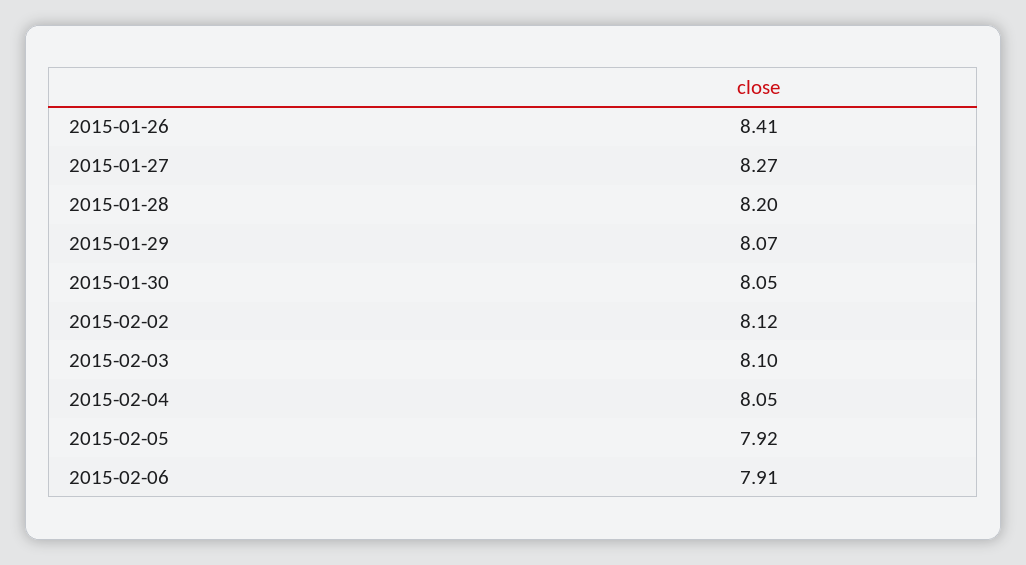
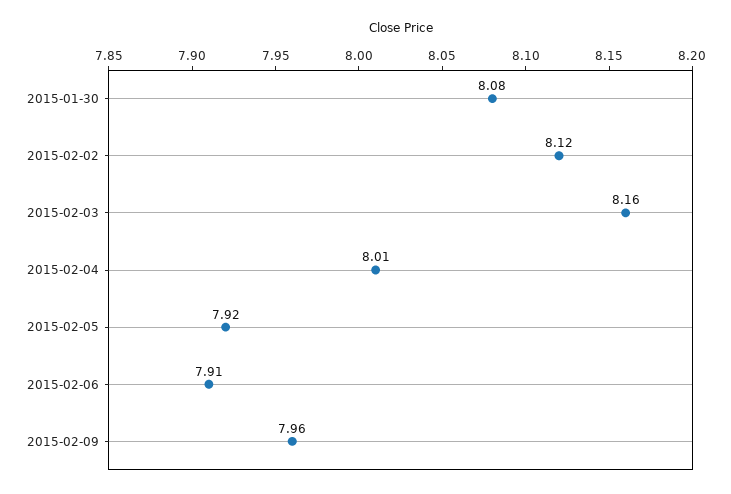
2015-01-26: 8.41 -> none
2015-01-27: 8.27 -> none
2015-01-28: 8.2 -> none
2015-01-29: 8.07 -> none
2015-01-30: 8.05 -> 8.08
2015-02-03: 8.1 -> 8.16
2015-02-04: 8.05 -> 8.01
2015-02-09: none -> 7.96

